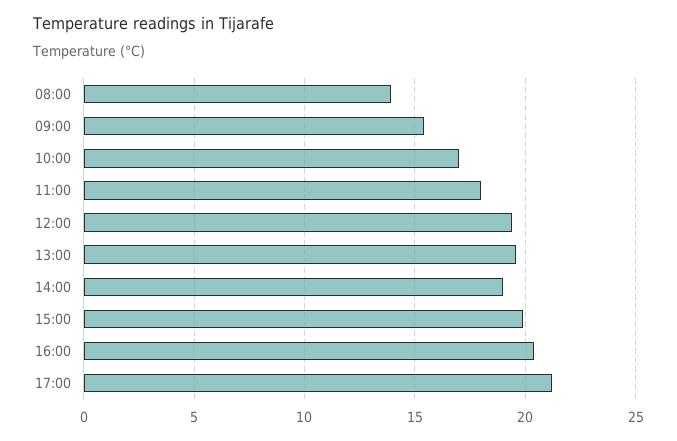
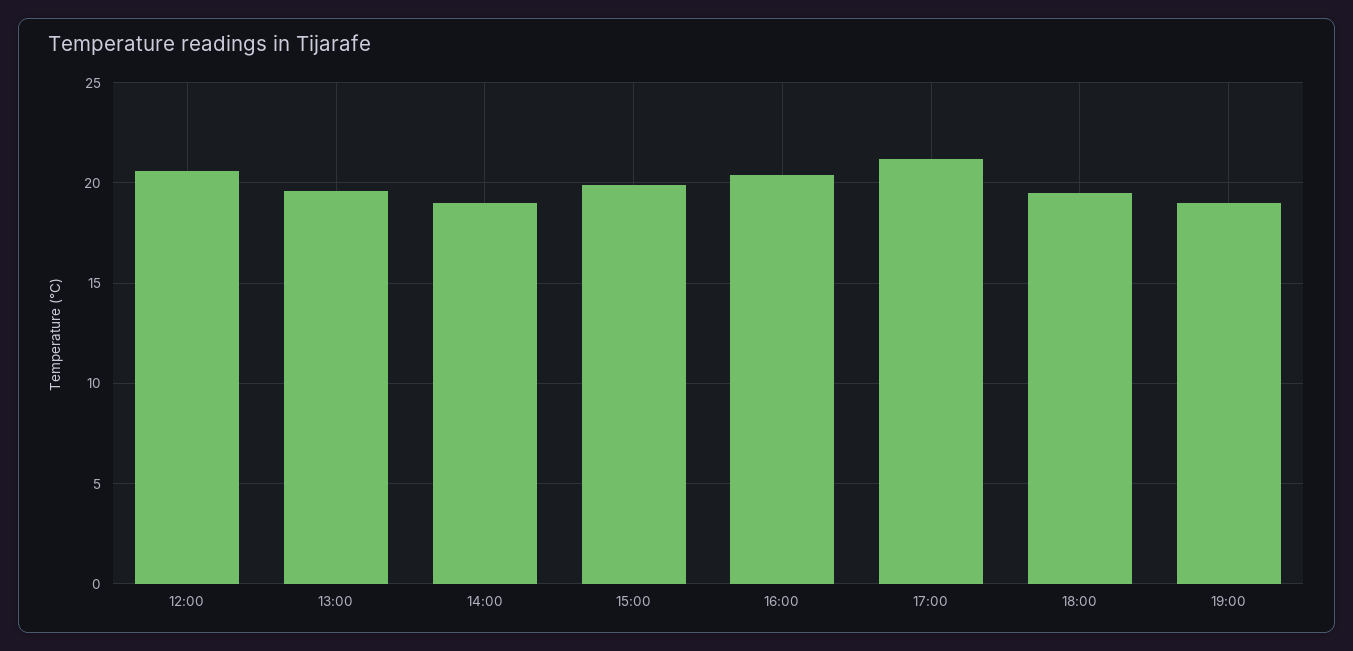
08:00: 14 -> none
09:00: 15.5 -> none
10:00: 17 -> none
11:00: 18 -> none
12:00: 19.5 -> 20.5
18:00: none -> 19.5
19:00: none -> 19

